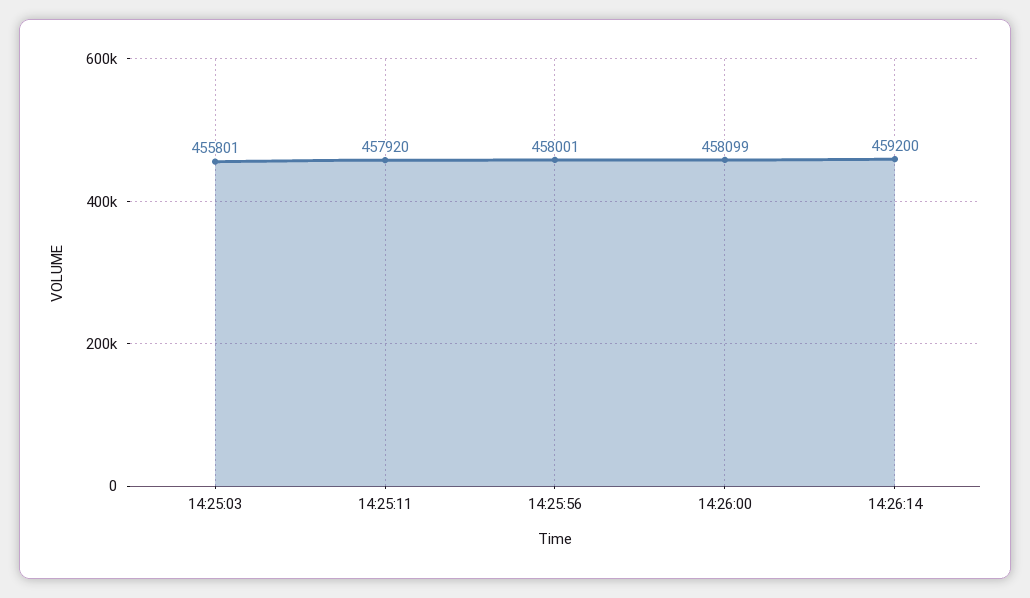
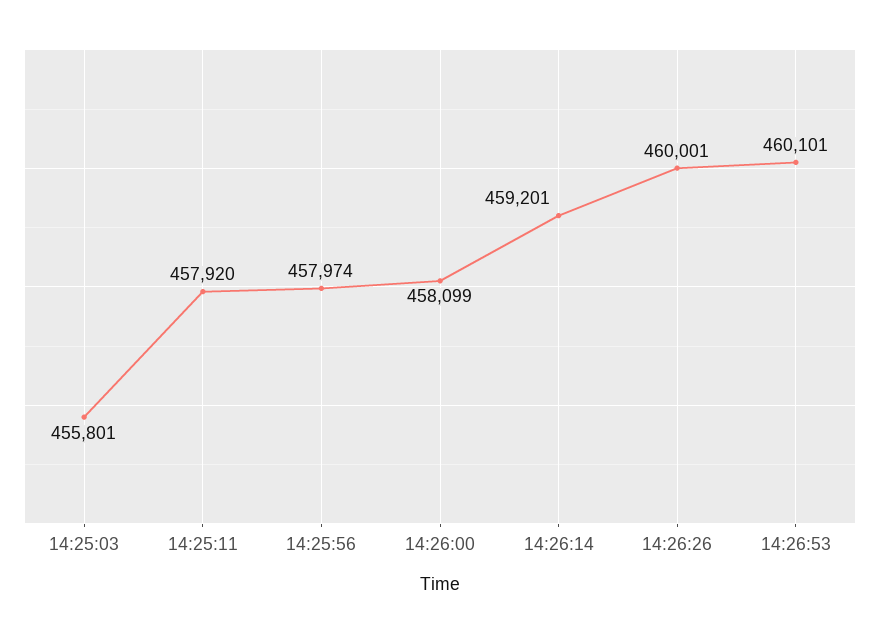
14:25:56: 458001 -> 457974
14:26:14: 459200 -> 459201
14:26:26: none -> 460001
14:26:53: none -> 460101

